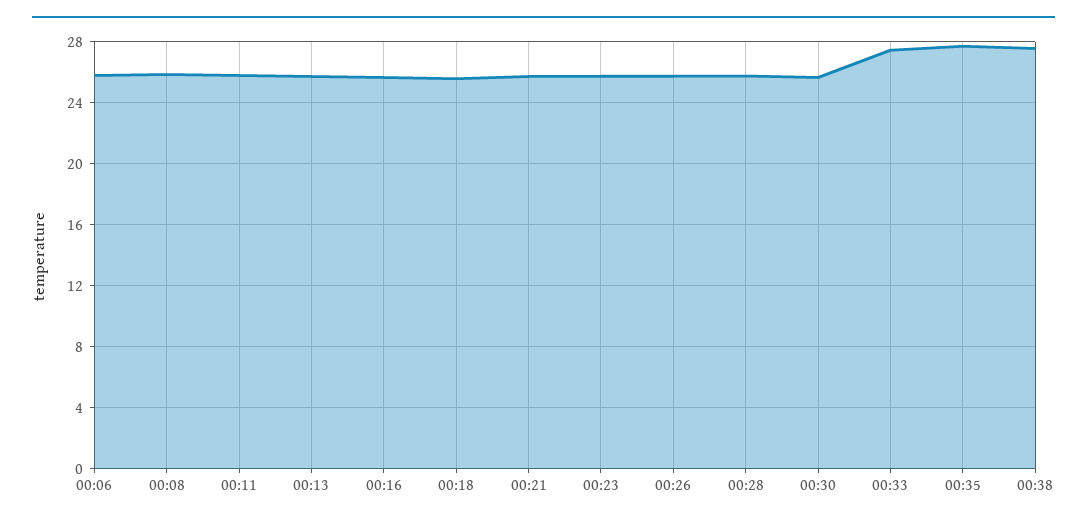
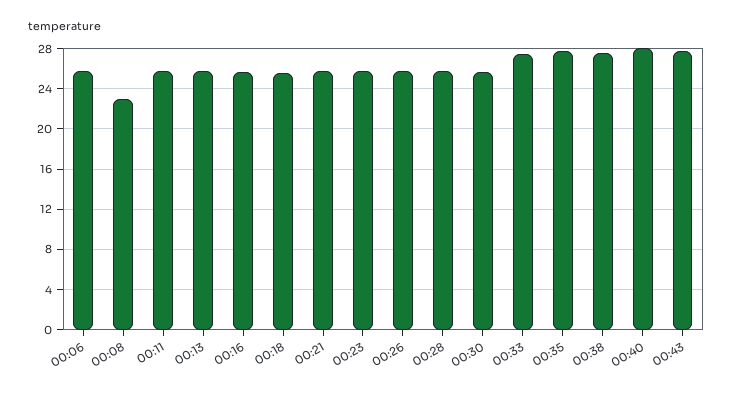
00:08: 26 -> 23
00:40: none -> 28
00:43: none -> 28

